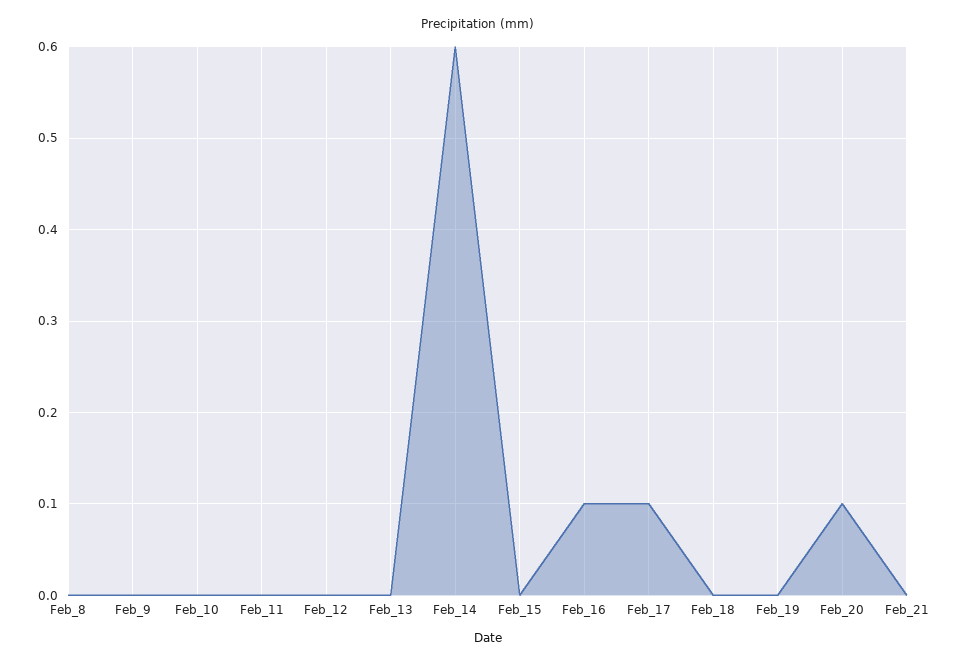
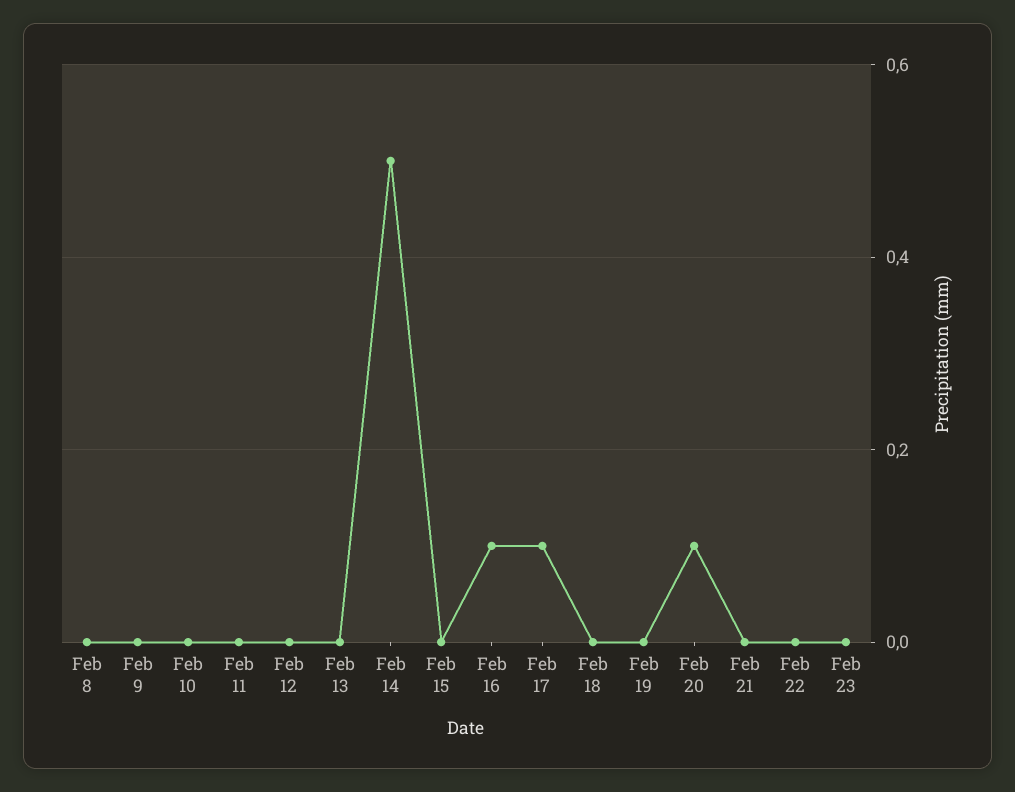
Feb_14: 0.6 -> 0.5
Feb 22: none -> 0
Feb 23: none -> 0

